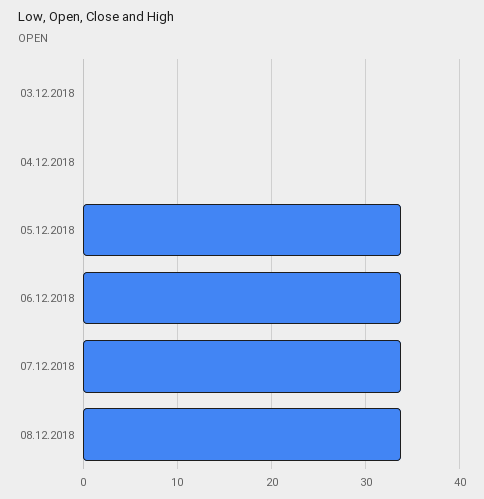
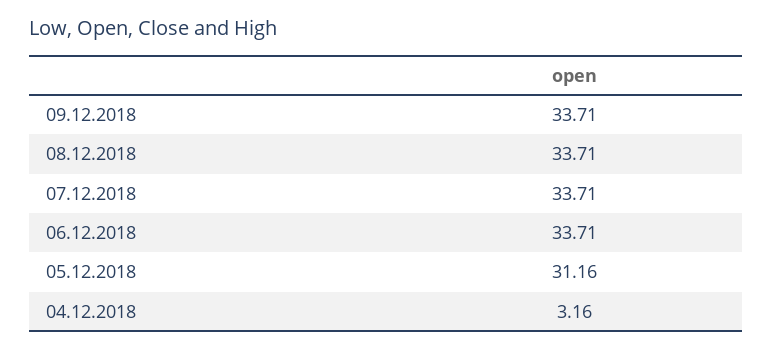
03.12.2018: 0 -> none
04.12.2018: 0 -> 3.16
05.12.2018: 34 -> 31.16
09.12.2018: none -> 33.71

